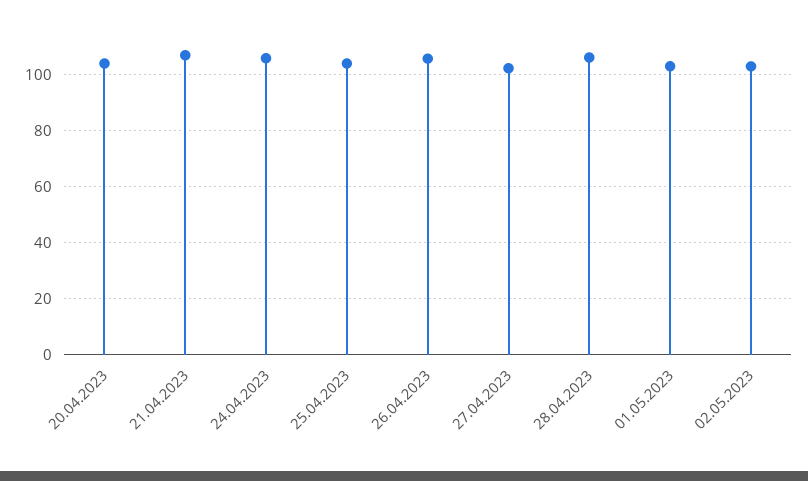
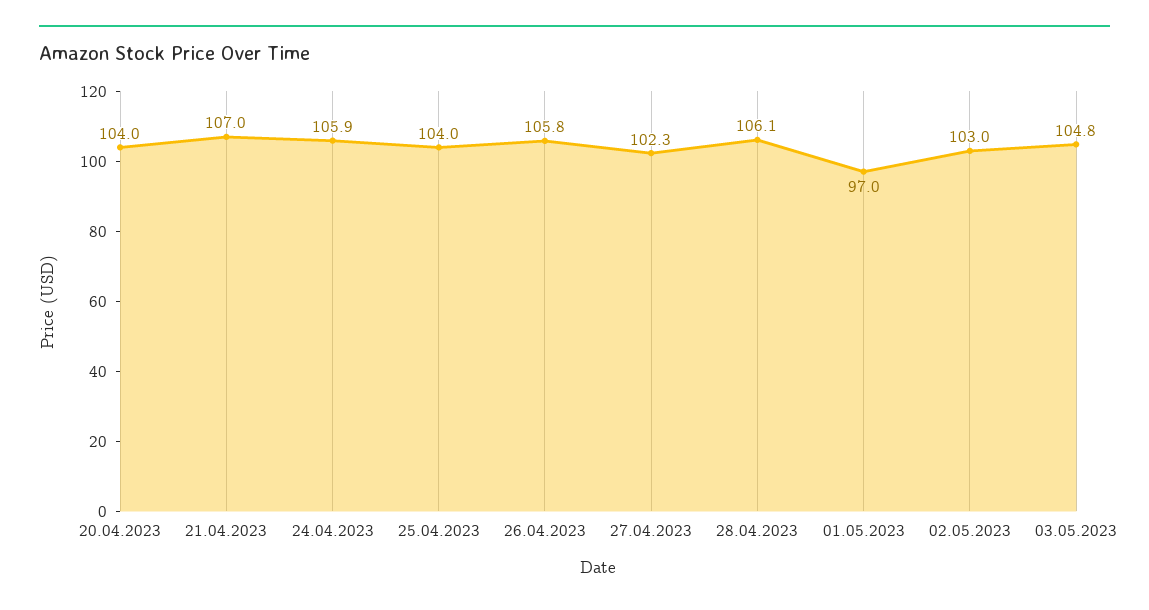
01.05.2023: 102.5 -> 97
03.05.2023: none -> 104.8

